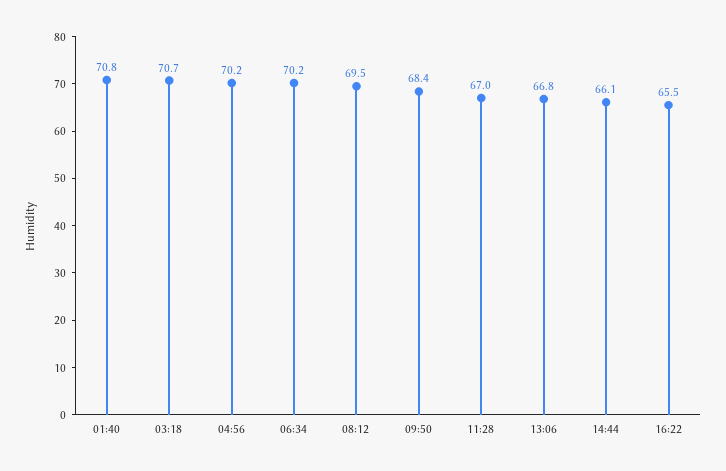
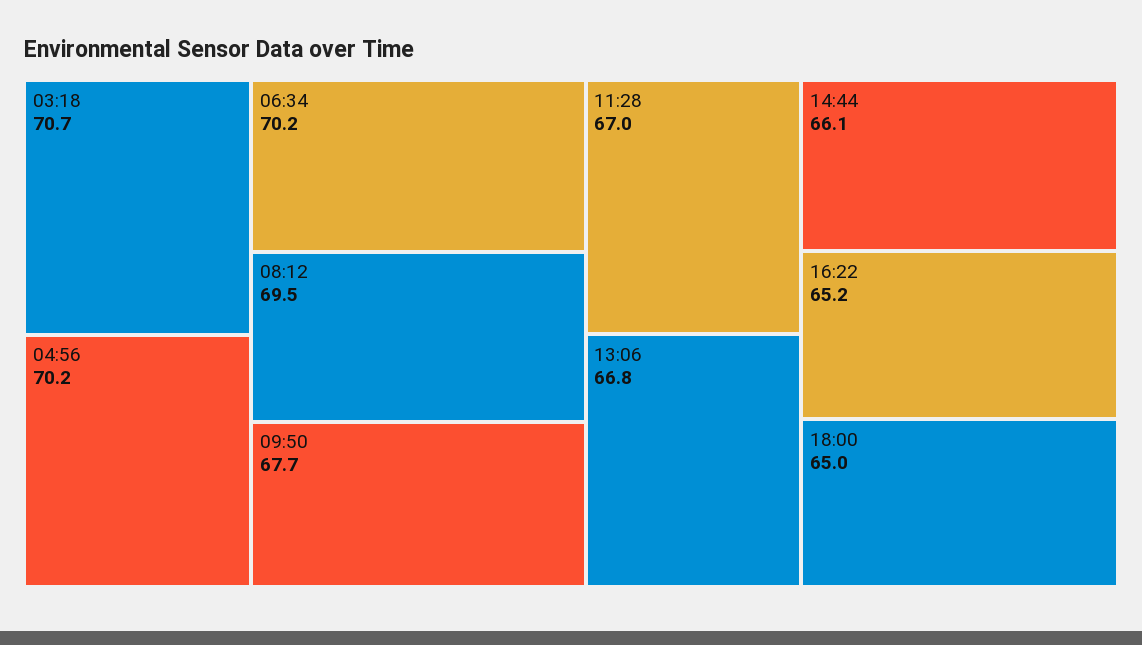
01:40: 70.8 -> none
09:50: 68.4 -> 67.7
16:22: 65.5 -> 65.2
18:00: none -> 65

